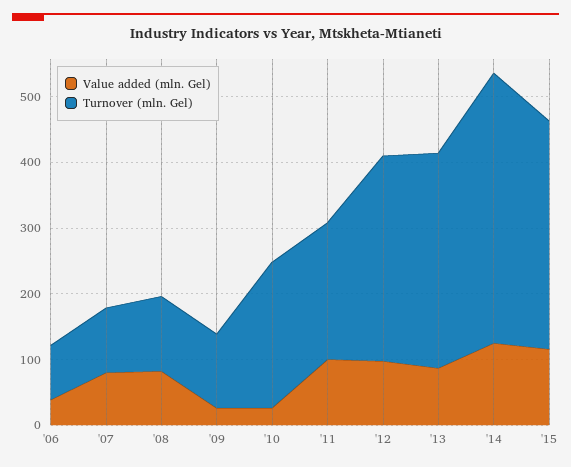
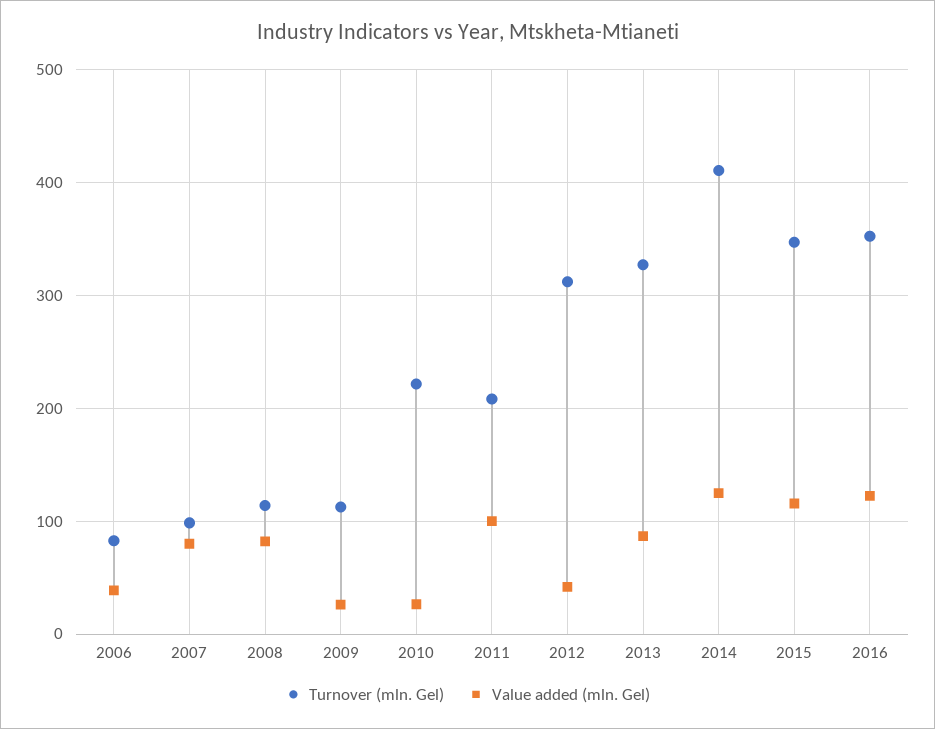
Value added (mln. Gel), '12: 100 -> 40
Turnover (mln. Gel), 2016: none -> 350
Value added (mln. Gel), 2016: none -> 120

